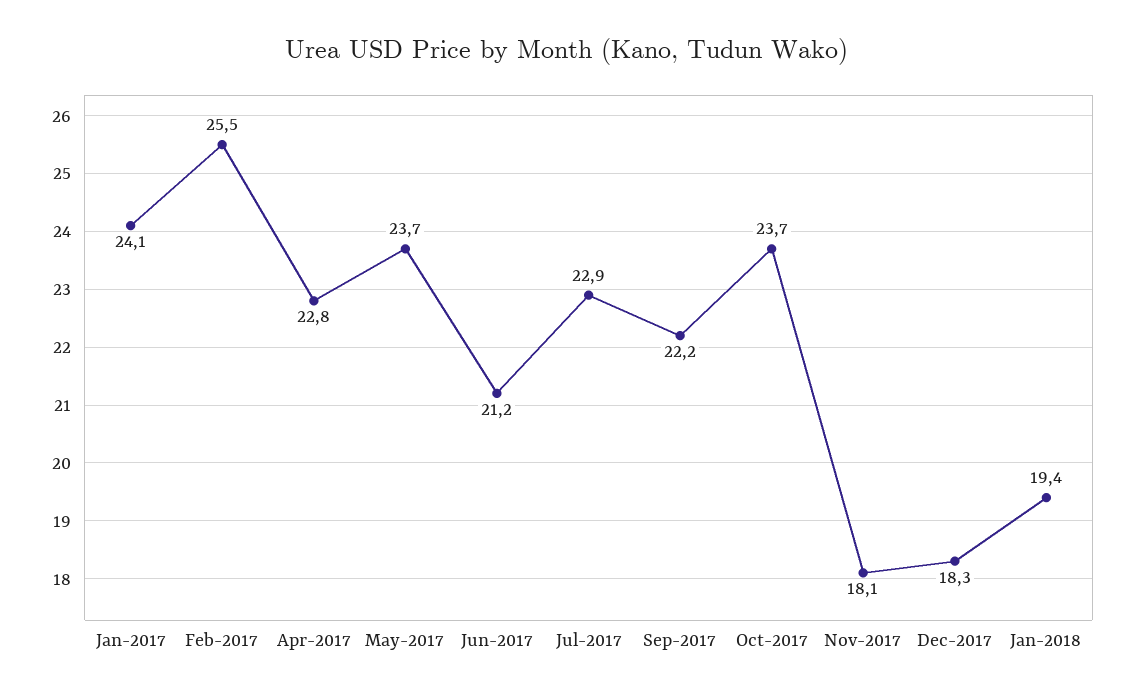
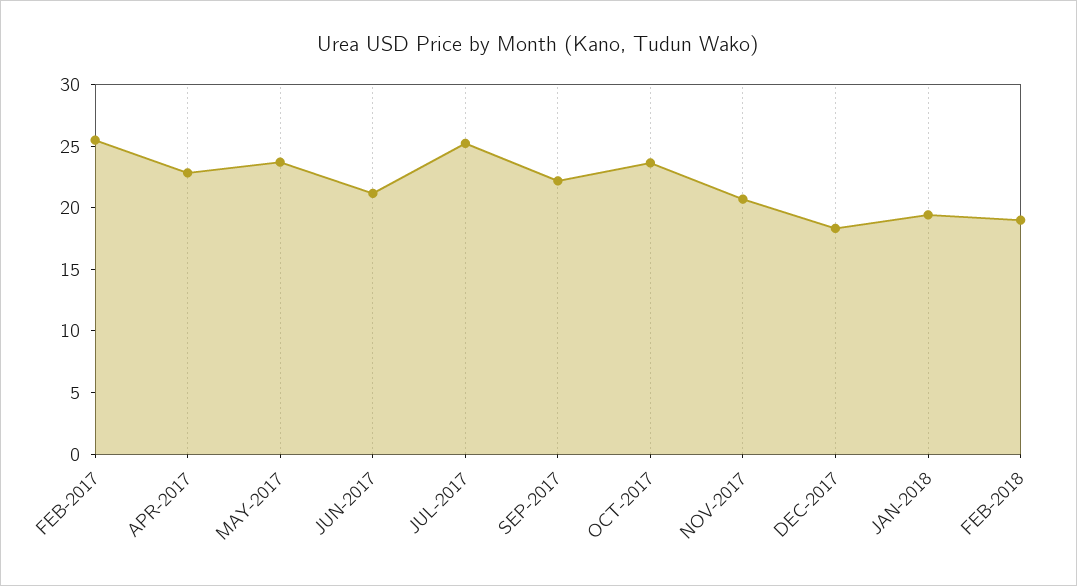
Jan-2017: 24.1 -> none
Jul-2017: 22.9 -> 25
Nov-2017: 18.1 -> 21
FEB-2018: none -> 19

